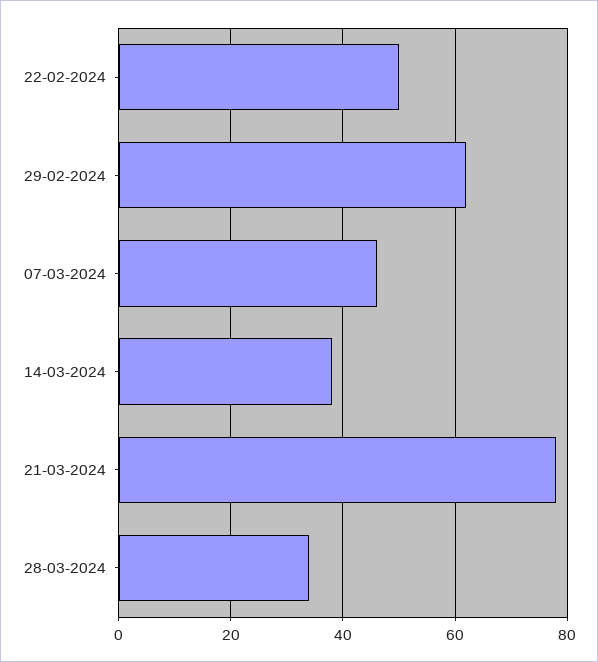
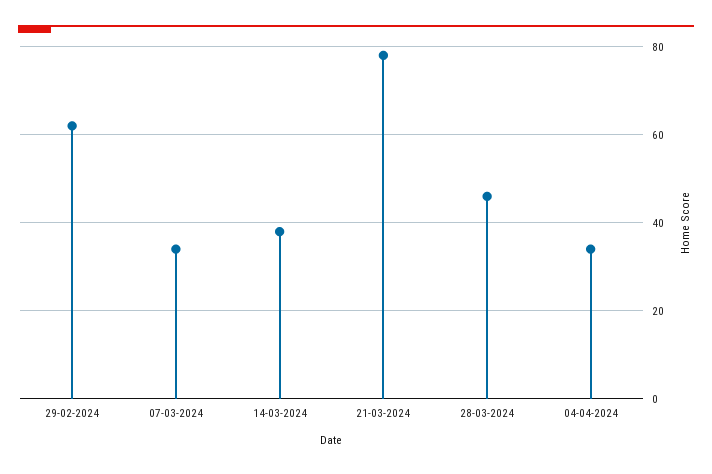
22-02-2024: 50 -> none
07-03-2024: 45 -> 35
28-03-2024: 35 -> 45
04-04-2024: none -> 35

